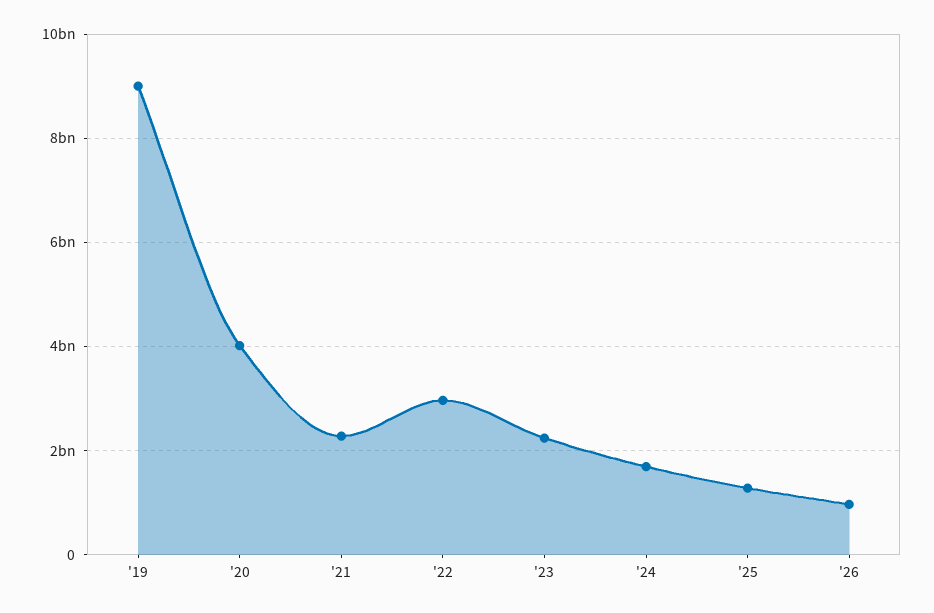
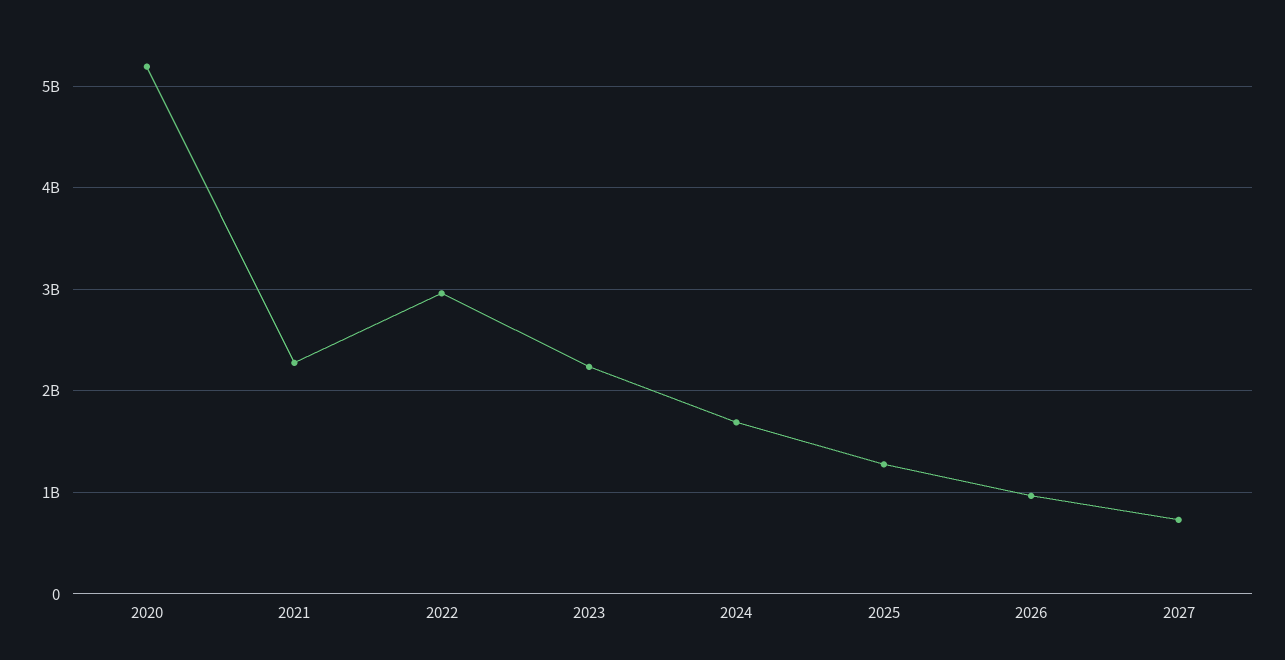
'19: 9000000000 -> none
'20: 4000000000 -> 5200000000
2027: none -> 700000000

